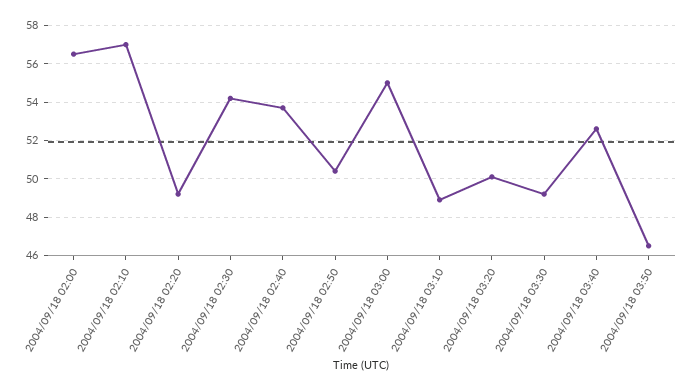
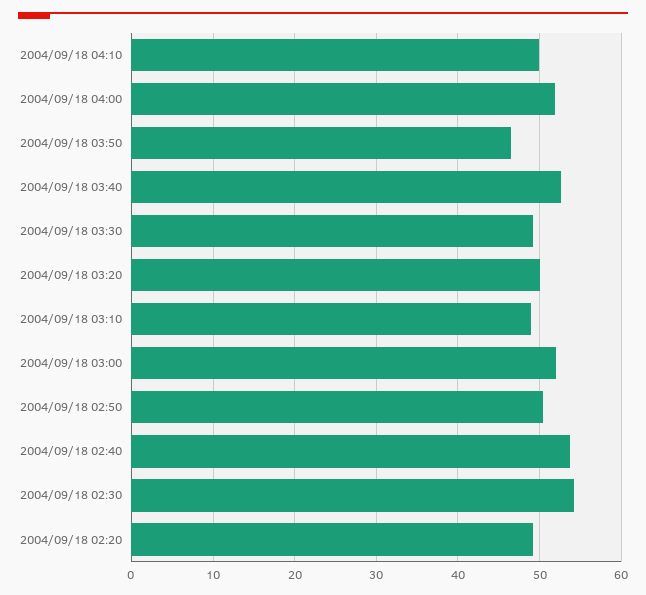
2004/09/18 02:00: 56.5 -> none
2004/09/18 02:10: 57 -> none
2004/09/18 03:00: 55 -> 52
2004/09/18 04:10: none -> 50
2004/09/18 04:00: none -> 52

